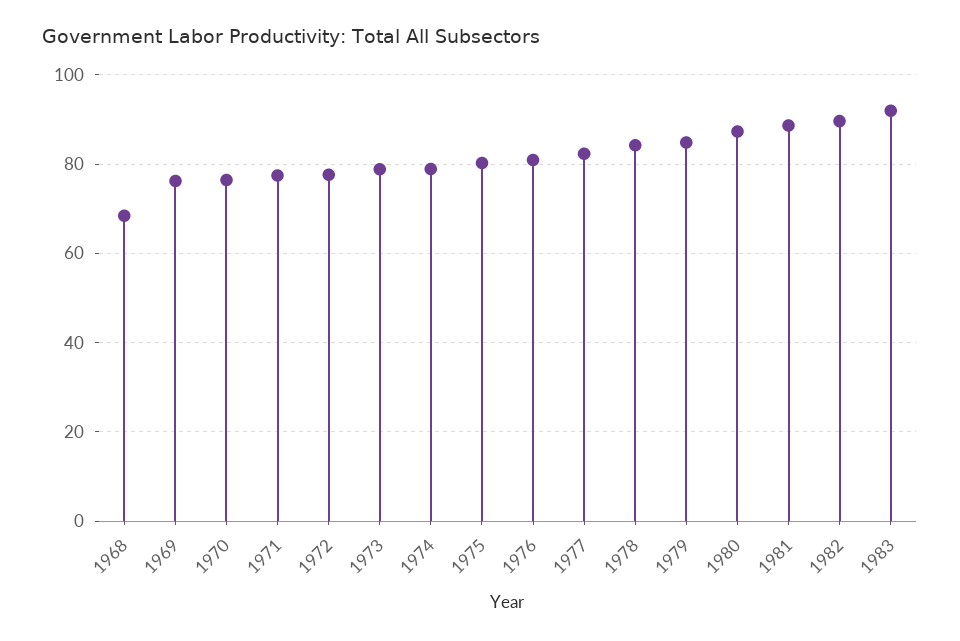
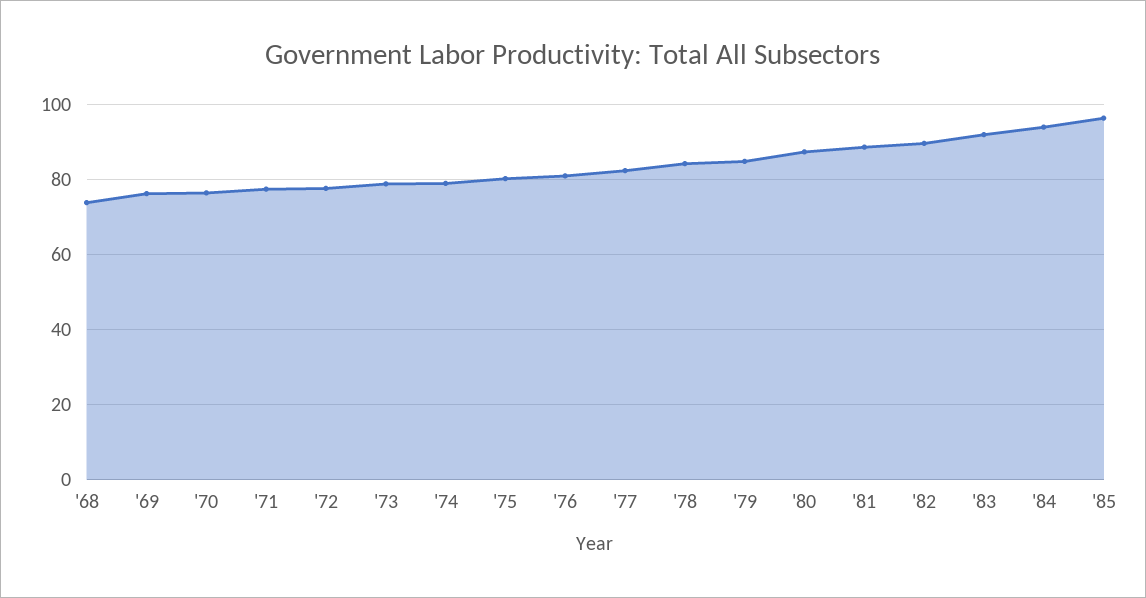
1968: 68 -> 74
'84: none -> 94
'85: none -> 96

